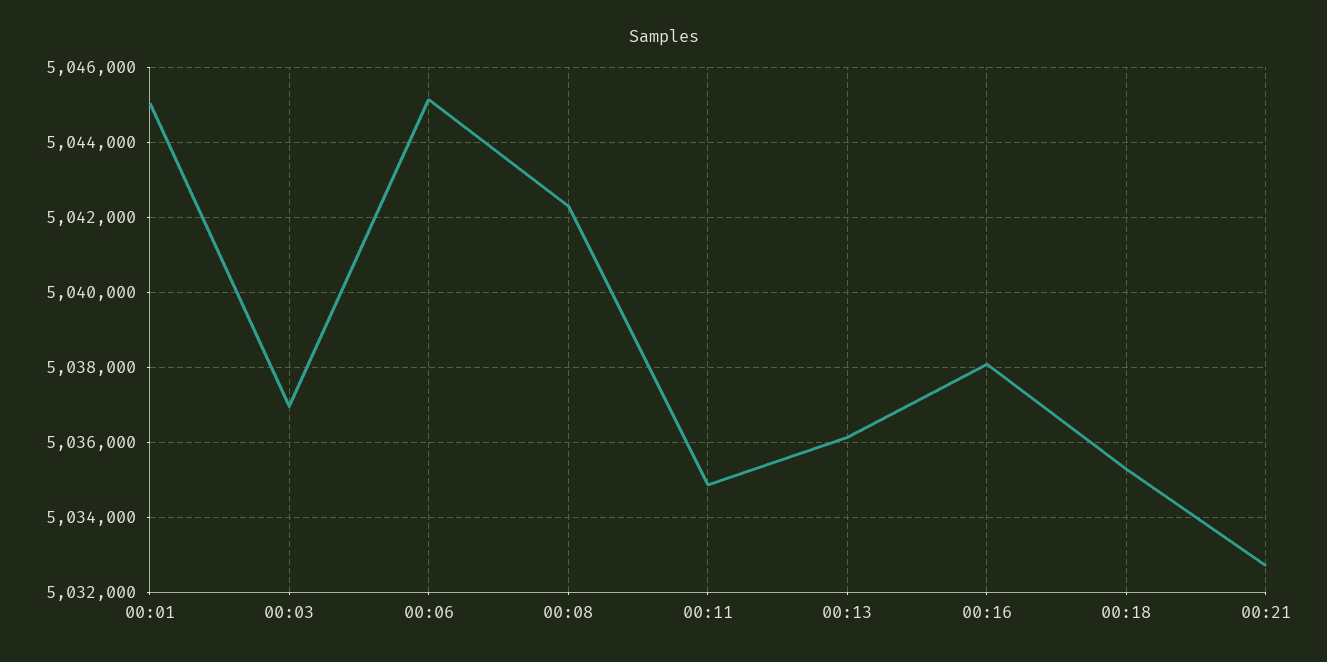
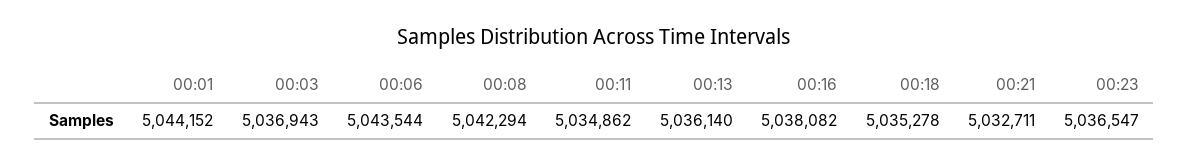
00:01: 5045000 -> 5044152
00:06: 5045200 -> 5043544
00:23: none -> 5036547

